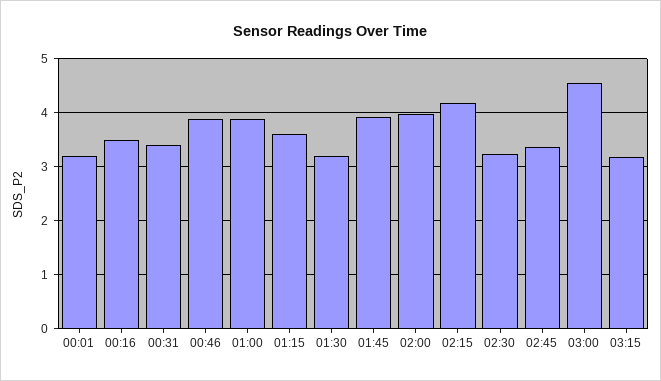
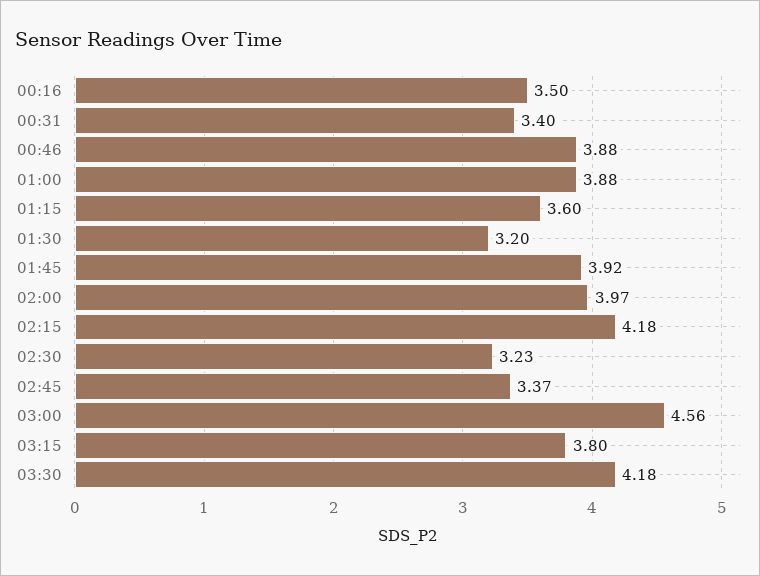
00:01: 3.2 -> none
03:15: 3.2 -> 3.8
03:30: none -> 4.18

